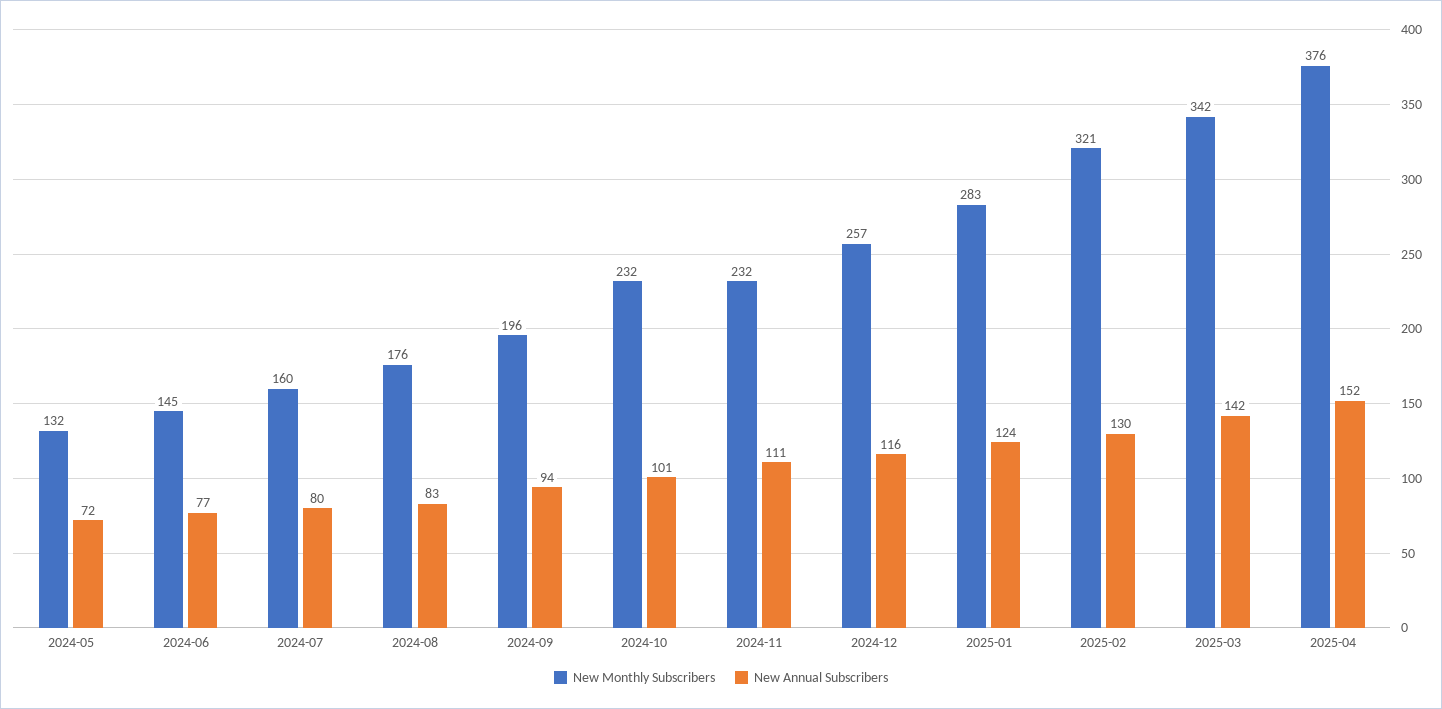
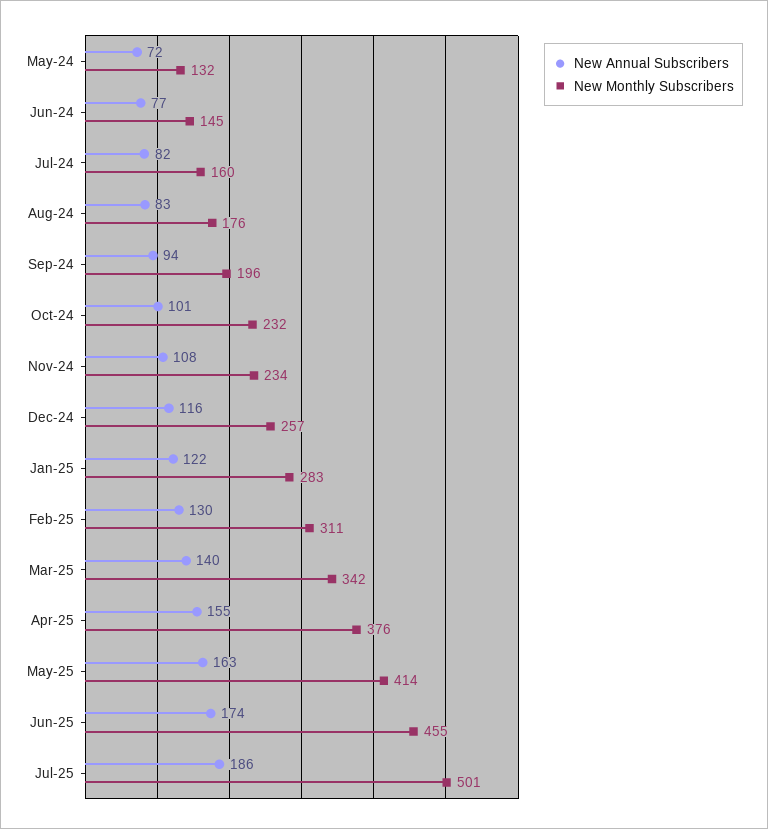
New Annual Subscribers, 2024-07: 80 -> 82
New Monthly Subscribers, 2024-11: 232 -> 234
New Annual Subscribers, 2024-11: 111 -> 108
New Annual Subscribers, 2025-01: 124 -> 122
New Monthly Subscribers, 2025-02: 321 -> 311
New Annual Subscribers, 2025-03: 142 -> 140
New Annual Subscribers, 2025-04: 152 -> 155
New Annual Subscribers, May-25: none -> 163
New Monthly Subscribers, May-25: none -> 414
New Annual Subscribers, Jun-25: none -> 174
New Monthly Subscribers, Jun-25: none -> 455
New Annual Subscribers, Jul-25: none -> 186
New Monthly Subscribers, Jul-25: none -> 501

